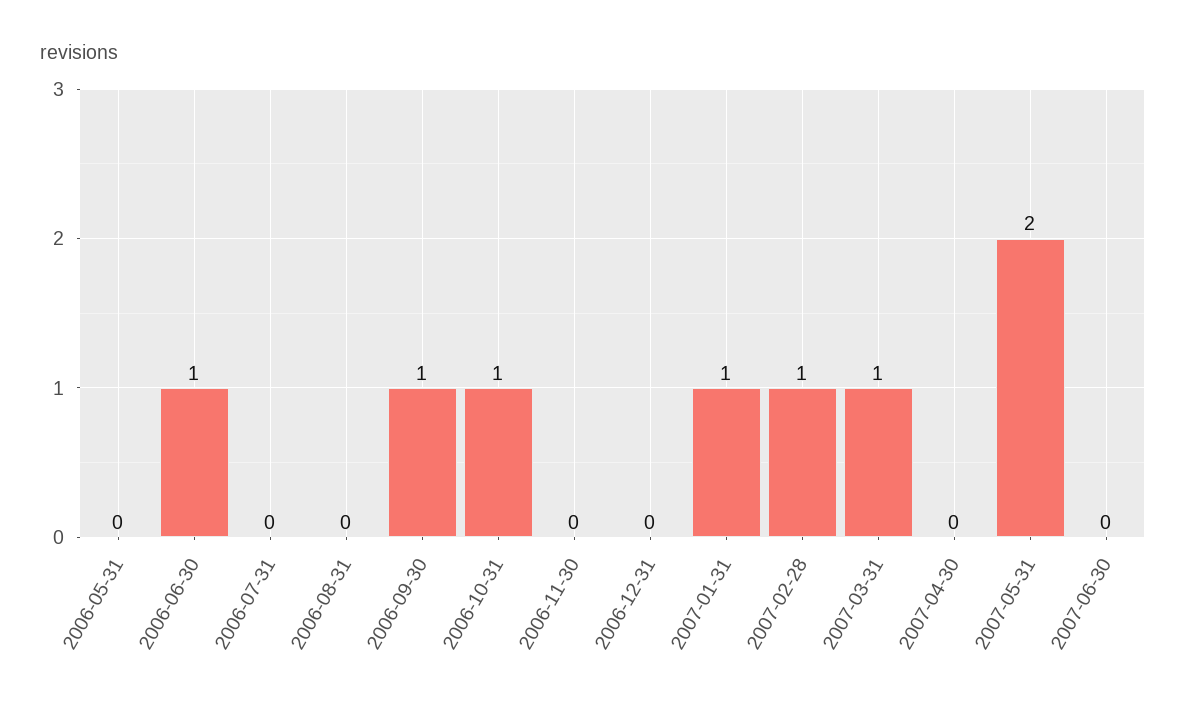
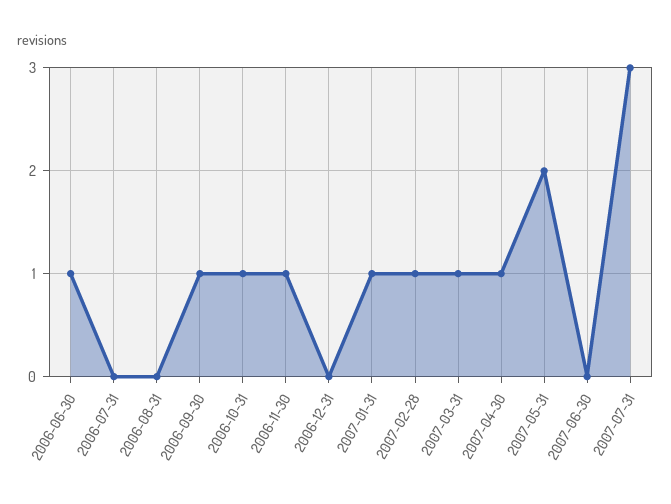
2006-05-31: 0 -> none
2006-11-30: 0 -> 1
2007-04-30: 0 -> 1
2007-07-31: none -> 3

